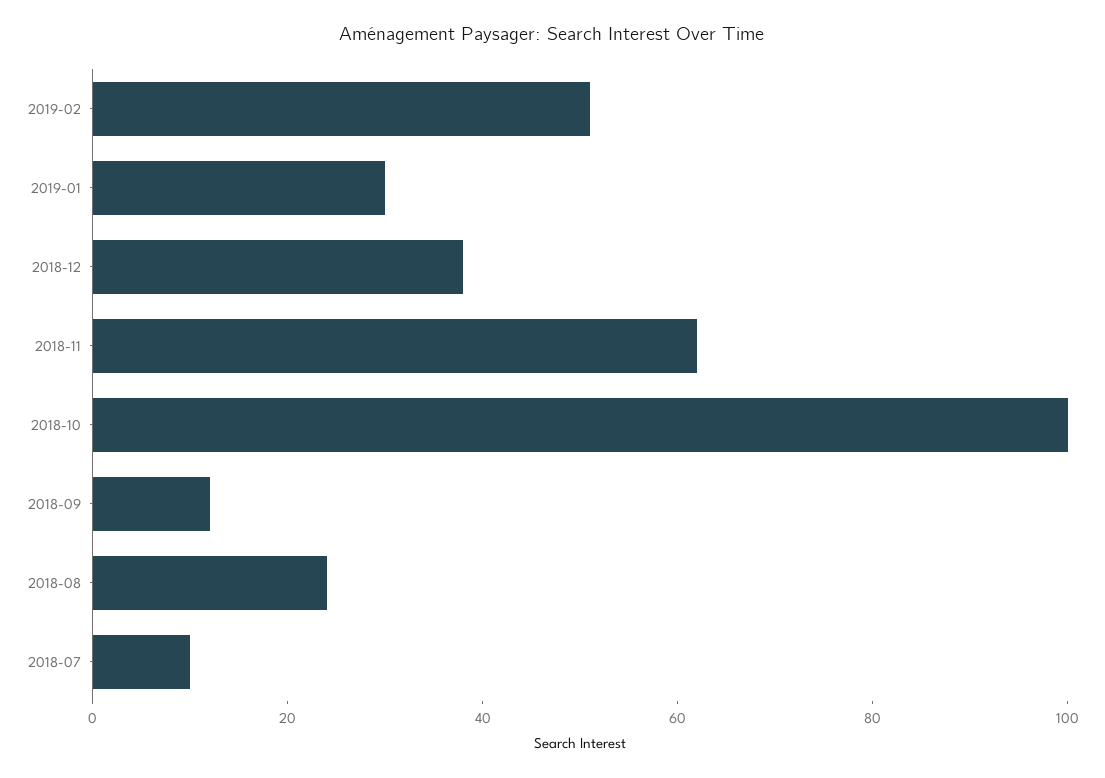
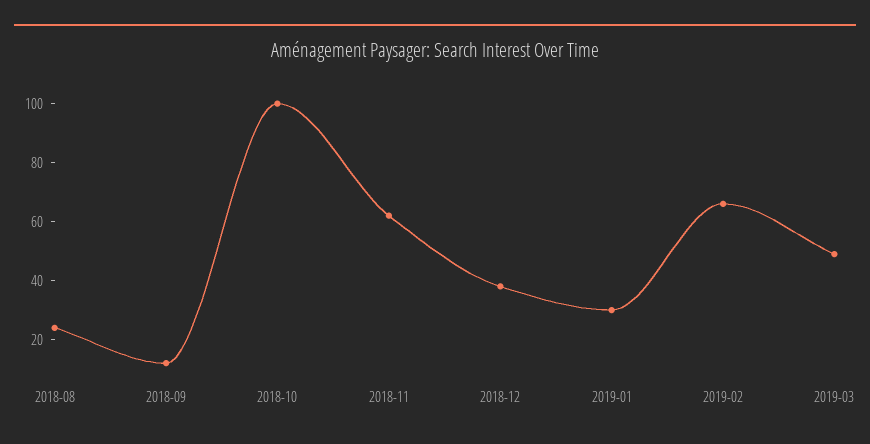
2019-02: 50 -> 65
2018-07: 10 -> none
2019-03: none -> 50

